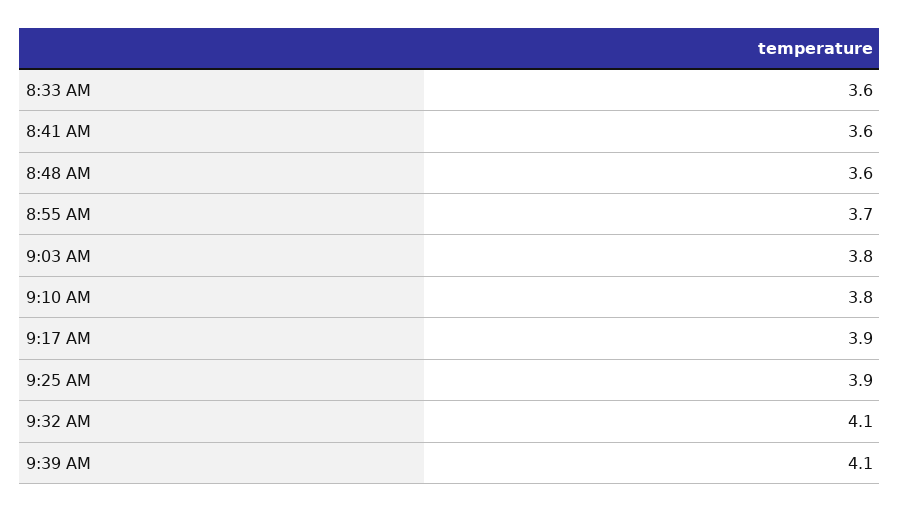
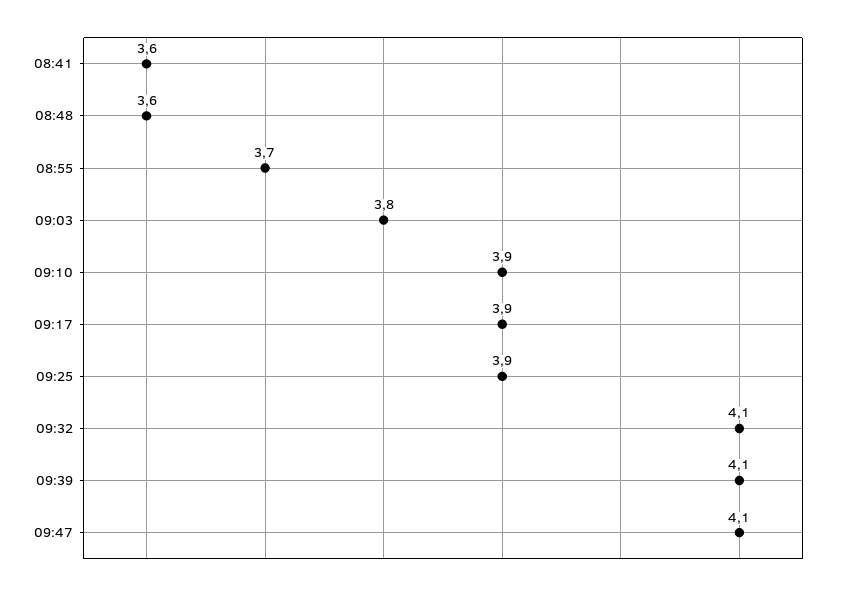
8:33 AM: 3.6 -> none
9:10 AM: 3.8 -> 3.9
09:47: none -> 4.1

